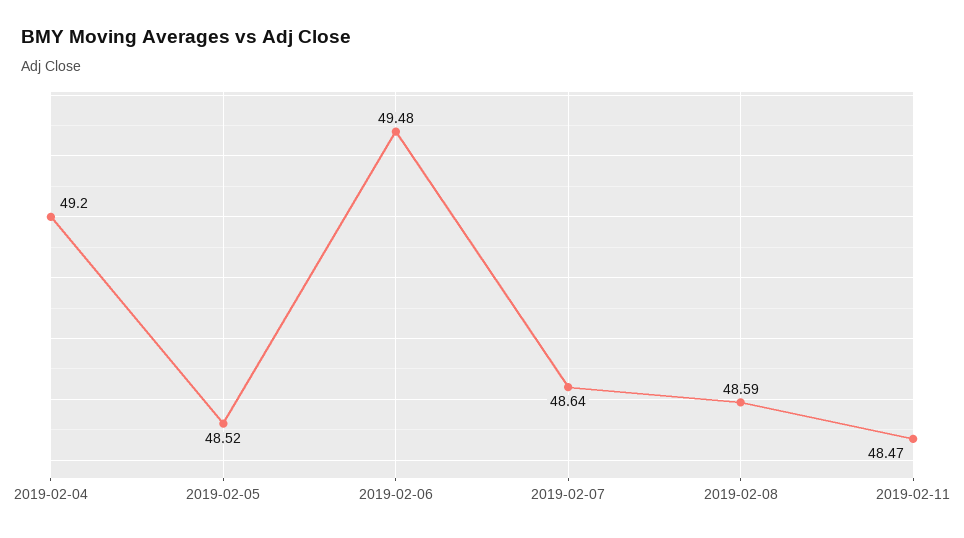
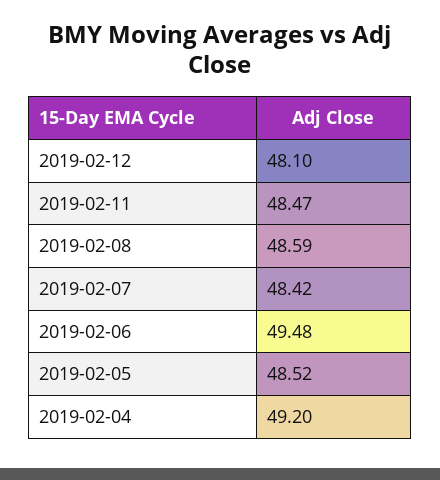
2019-02-07: 48.64 -> 48.42
2019-02-12: none -> 48.1

